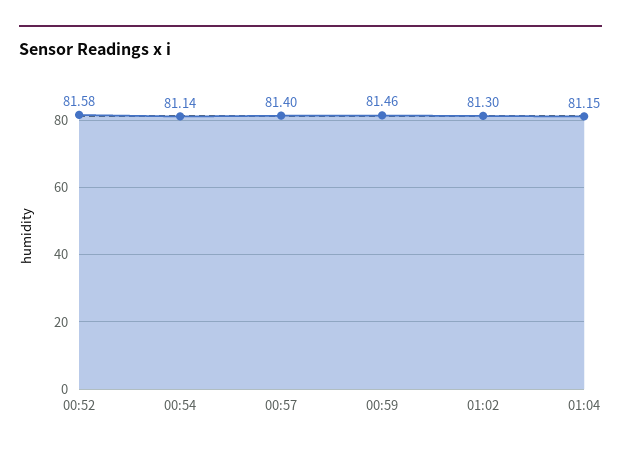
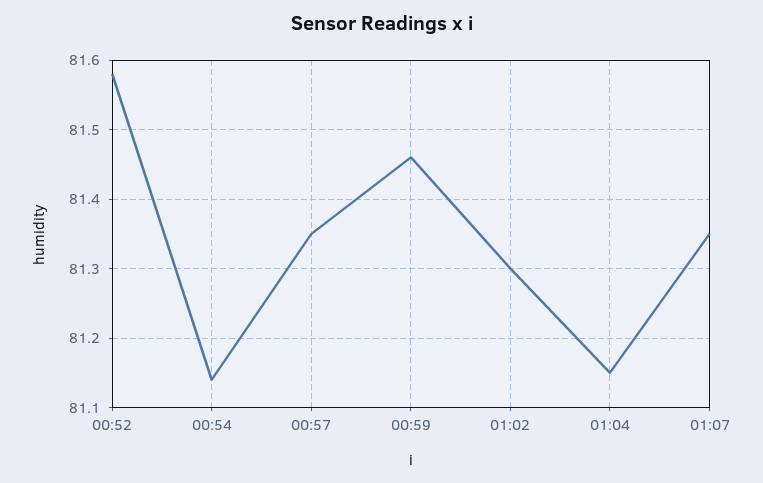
00:57: 81.4 -> 81.35
01:07: none -> 81.35

